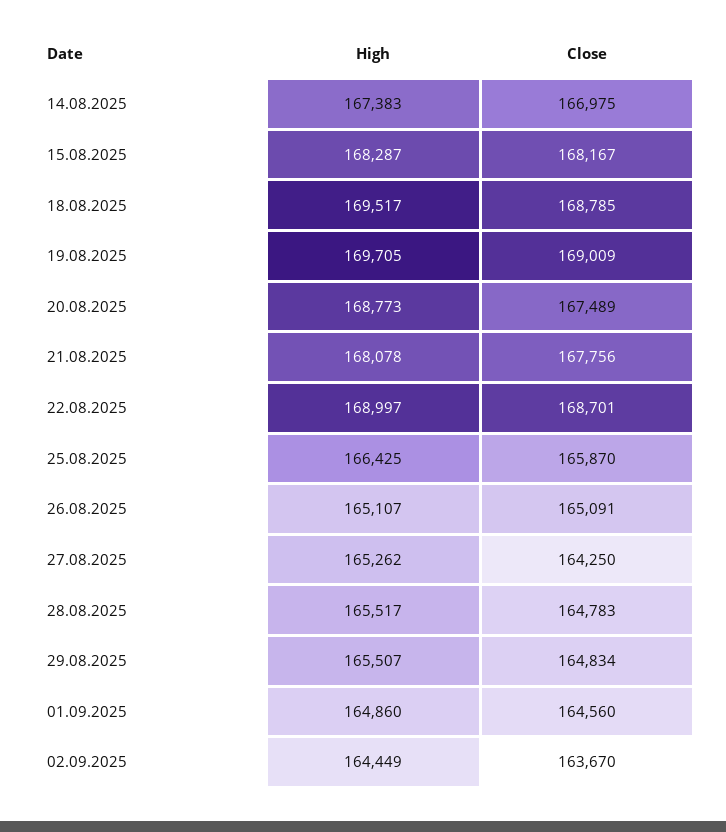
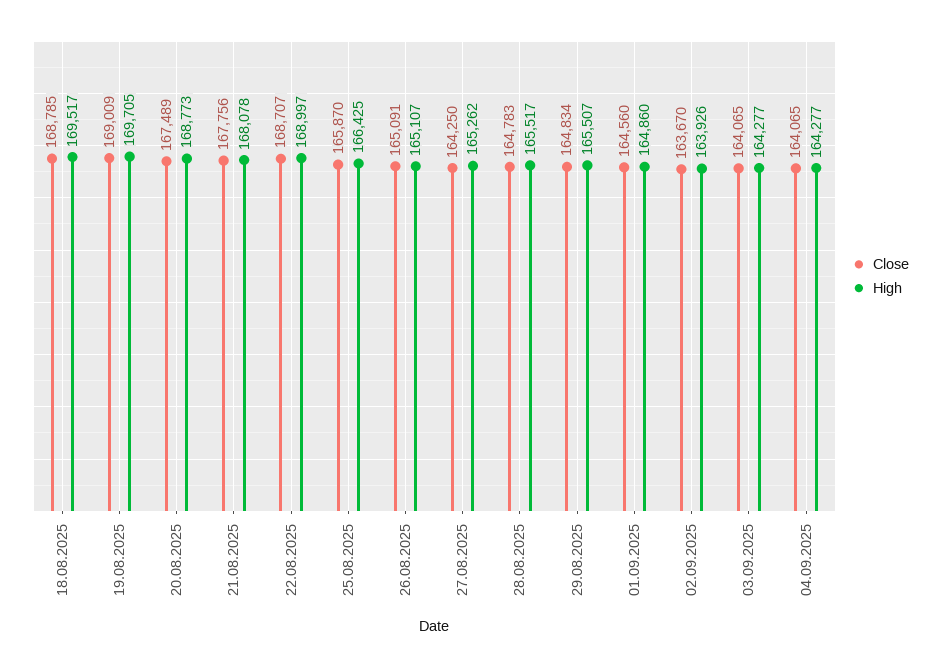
High, 14.08.2025: 167383 -> none
Close, 14.08.2025: 166975 -> none
High, 15.08.2025: 168287 -> none
Close, 15.08.2025: 168167 -> none
Close, 22.08.2025: 168701 -> 168707
High, 02.09.2025: 164449 -> 163926
Close, 03.09.2025: none -> 164065
High, 03.09.2025: none -> 164277
Close, 04.09.2025: none -> 164065
High, 04.09.2025: none -> 164277

